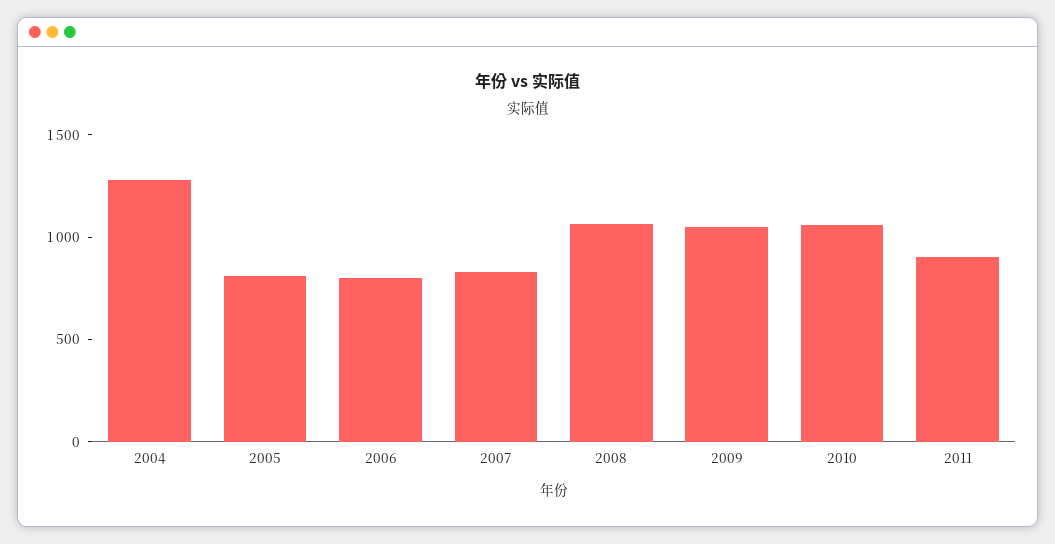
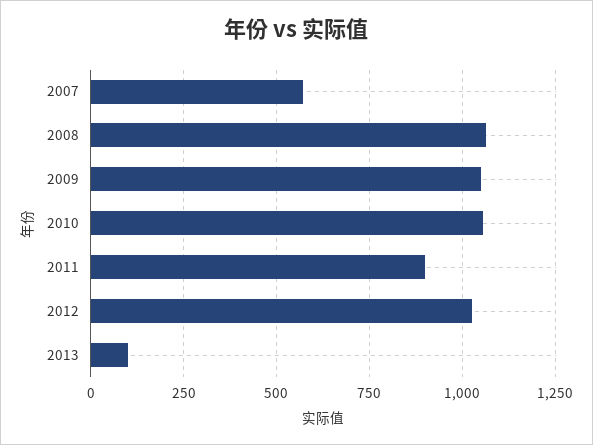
2004: 1300 -> none
2005: 800 -> none
2006: 800 -> none
2007: 800 -> 575
2012: none -> 1025
2013: none -> 100

